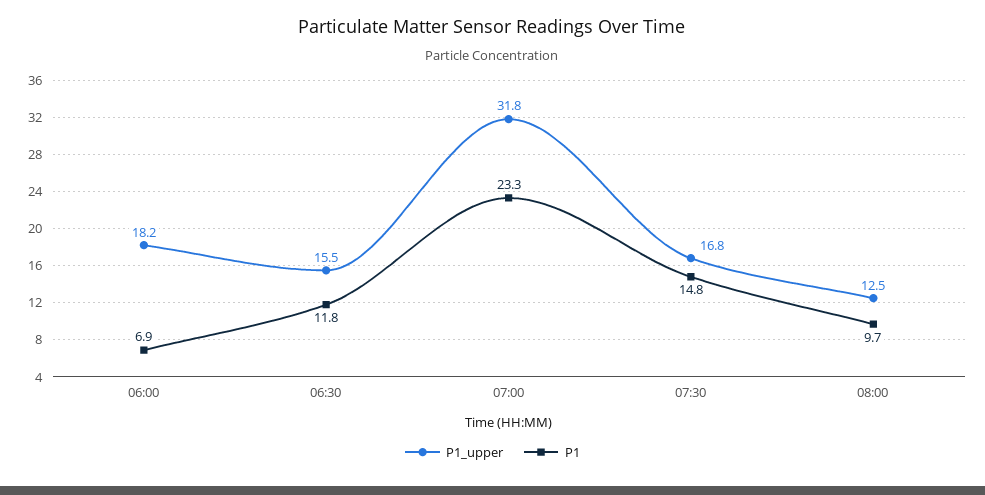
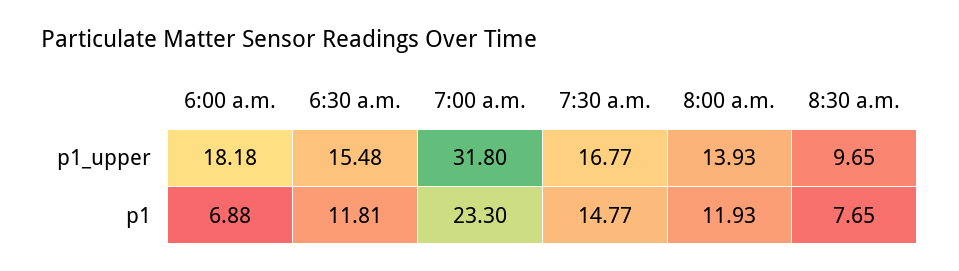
P1_upper, 08:00: 12.5 -> 13.93
P1, 08:00: 9.7 -> 11.93
P1_upper, 8:30 a.m.: none -> 9.65
P1, 8:30 a.m.: none -> 7.65

